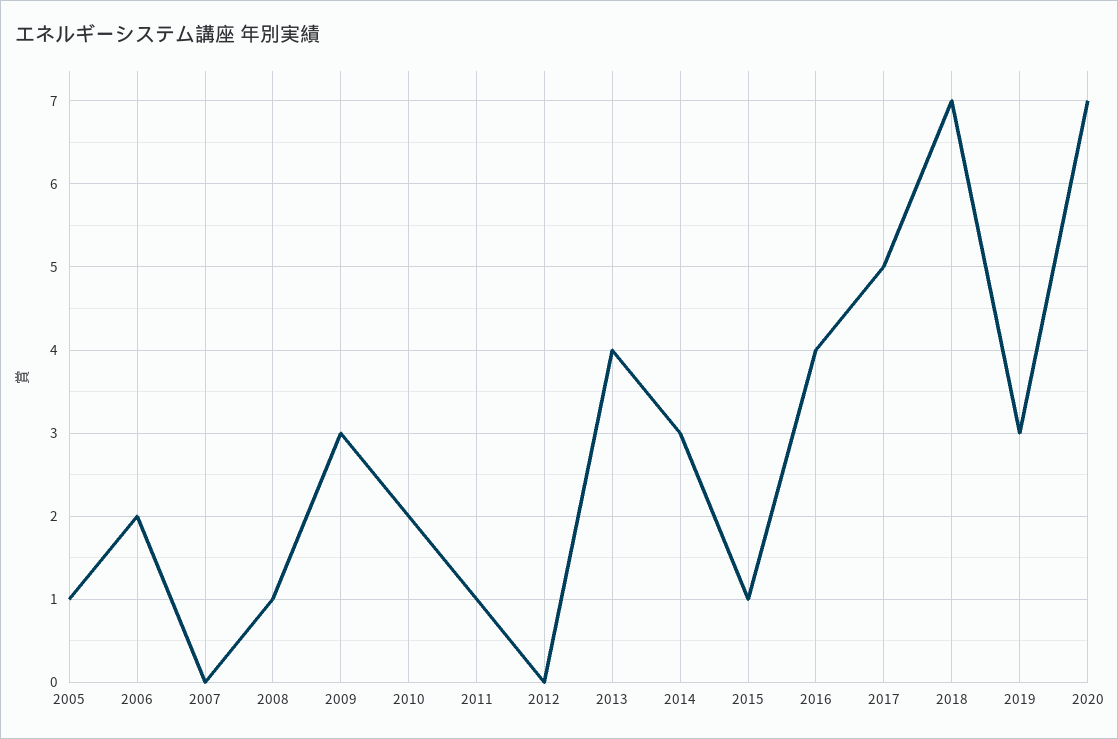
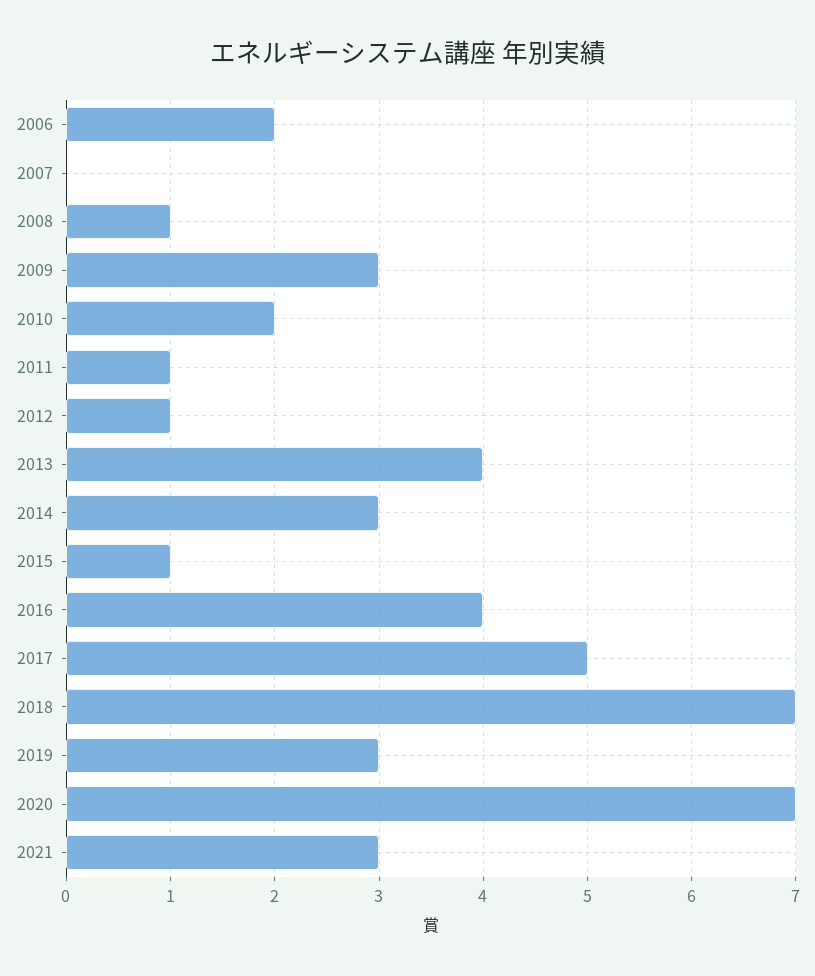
2005: 1 -> none
2012: 0 -> 1
2021: none -> 3

